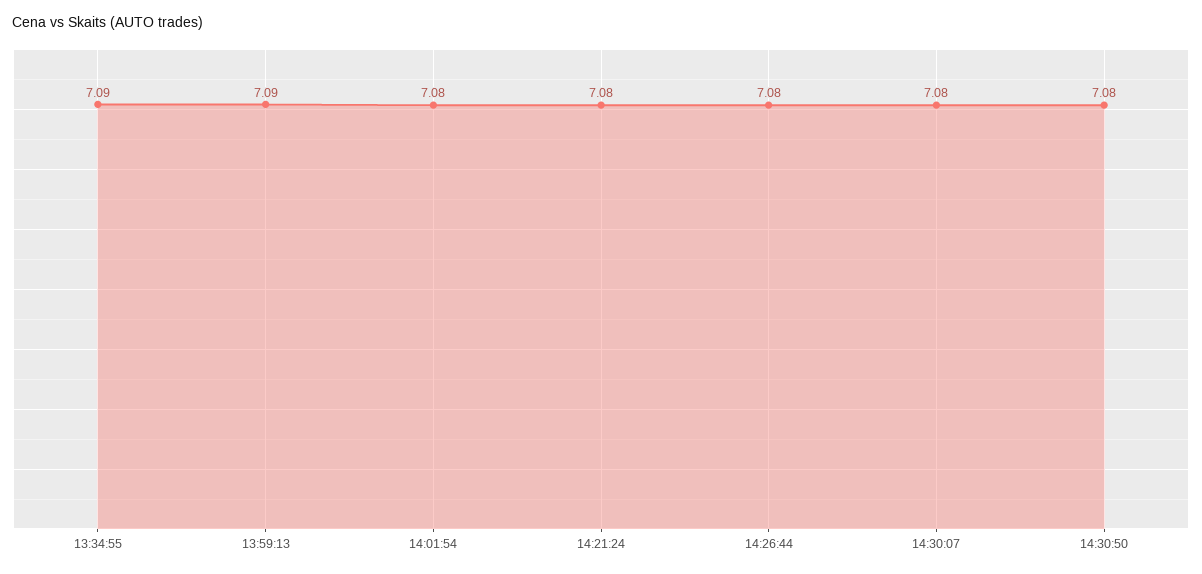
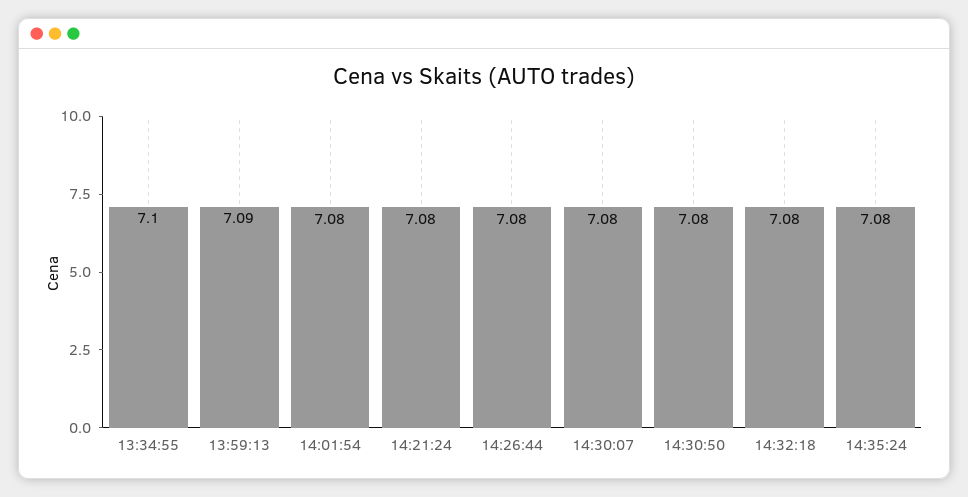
13:34:55: 7.09 -> 7.1
14:32:18: none -> 7.08
14:35:24: none -> 7.08

